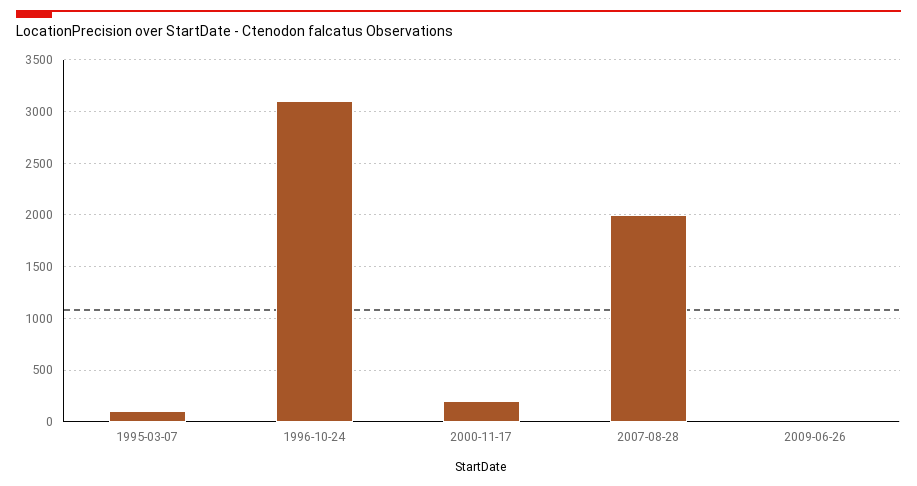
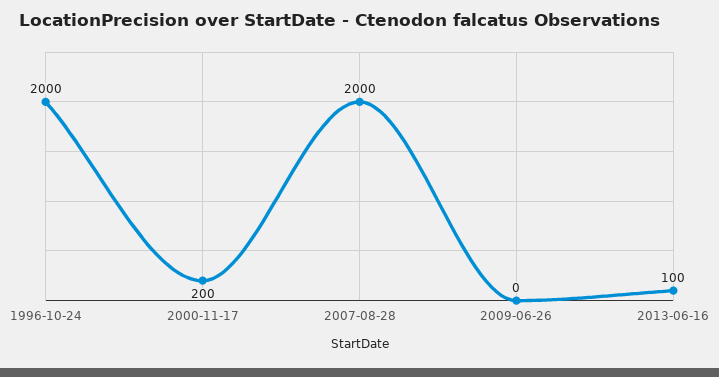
1995-03-07: 100 -> none
1996-10-24: 3100 -> 2000
2013-06-16: none -> 100

